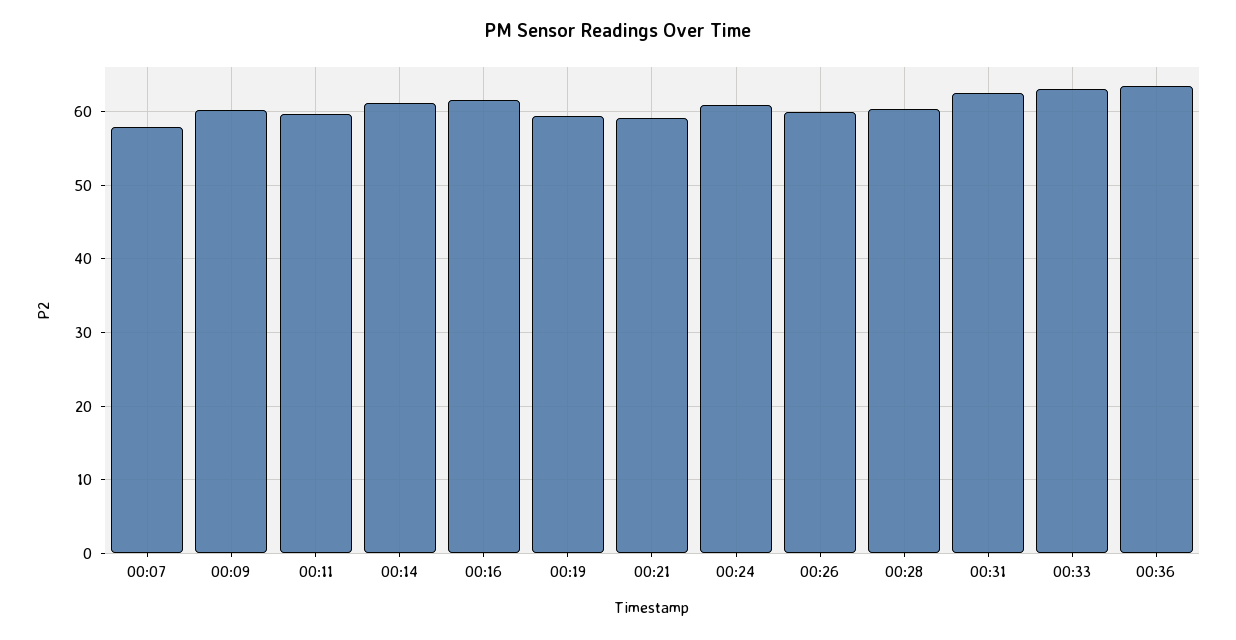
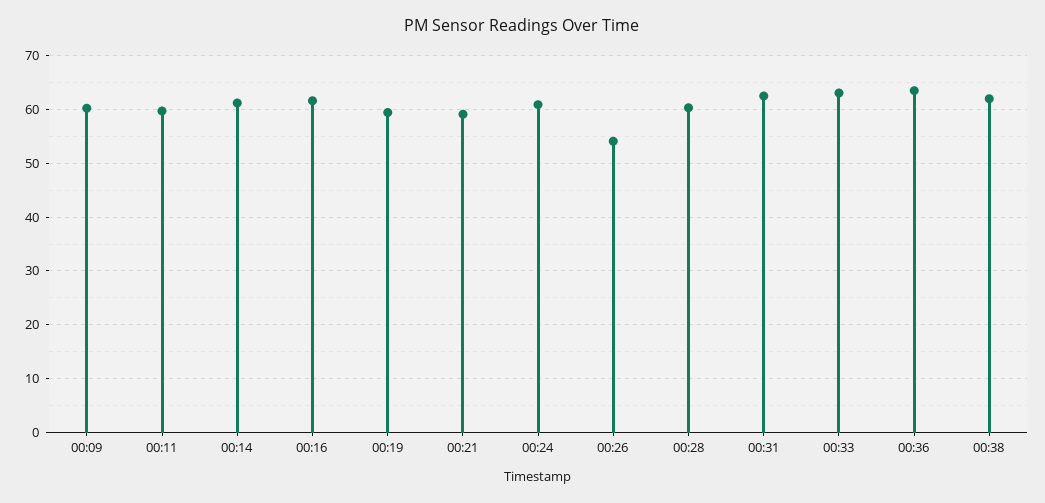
00:07: 58 -> none
00:26: 60 -> 54
00:38: none -> 62

